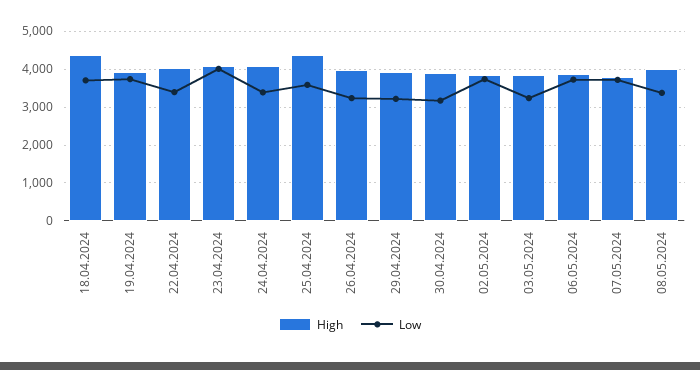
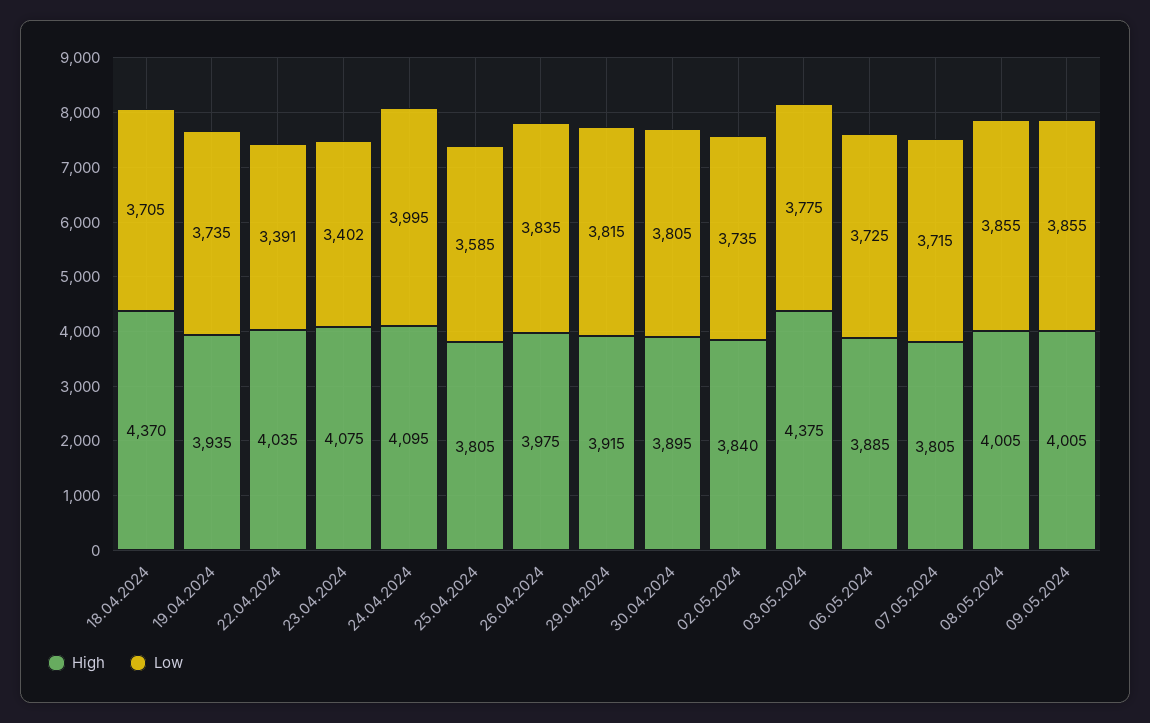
Low, 23.04.2024: 4000 -> 3402
Low, 24.04.2024: 3400 -> 3995
High, 25.04.2024: 4400 -> 3805
Low, 26.04.2024: 3200 -> 3835
Low, 29.04.2024: 3200 -> 3815
Low, 30.04.2024: 3200 -> 3805
High, 03.05.2024: 3800 -> 4375
Low, 03.05.2024: 3200 -> 3775
Low, 08.05.2024: 3400 -> 3855
High, 09.05.2024: none -> 4005
Low, 09.05.2024: none -> 3855

